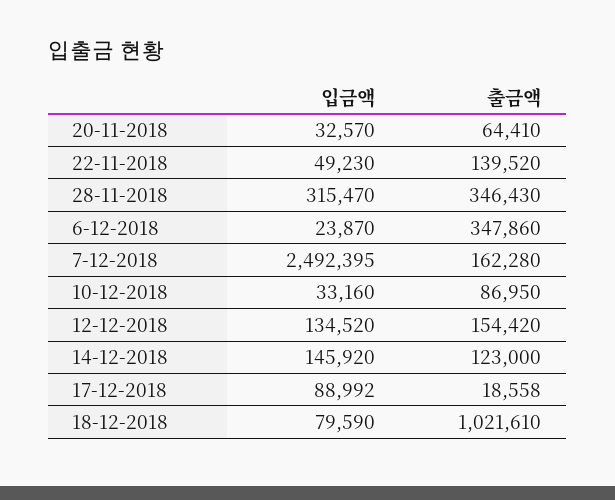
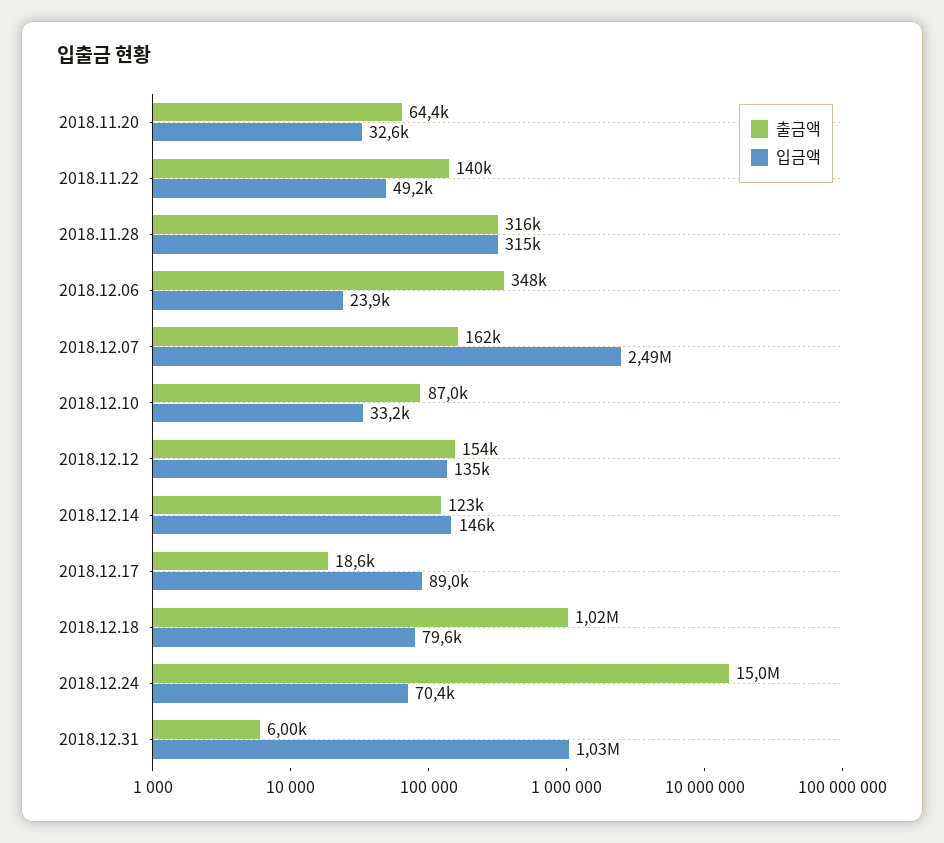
출금액, 28-11-2018: 346430 -> 316000
출금액, 2018.12.24: none -> 15000000
입금액, 2018.12.24: none -> 70400
출금액, 2018.12.31: none -> 6000
입금액, 2018.12.31: none -> 1030000

